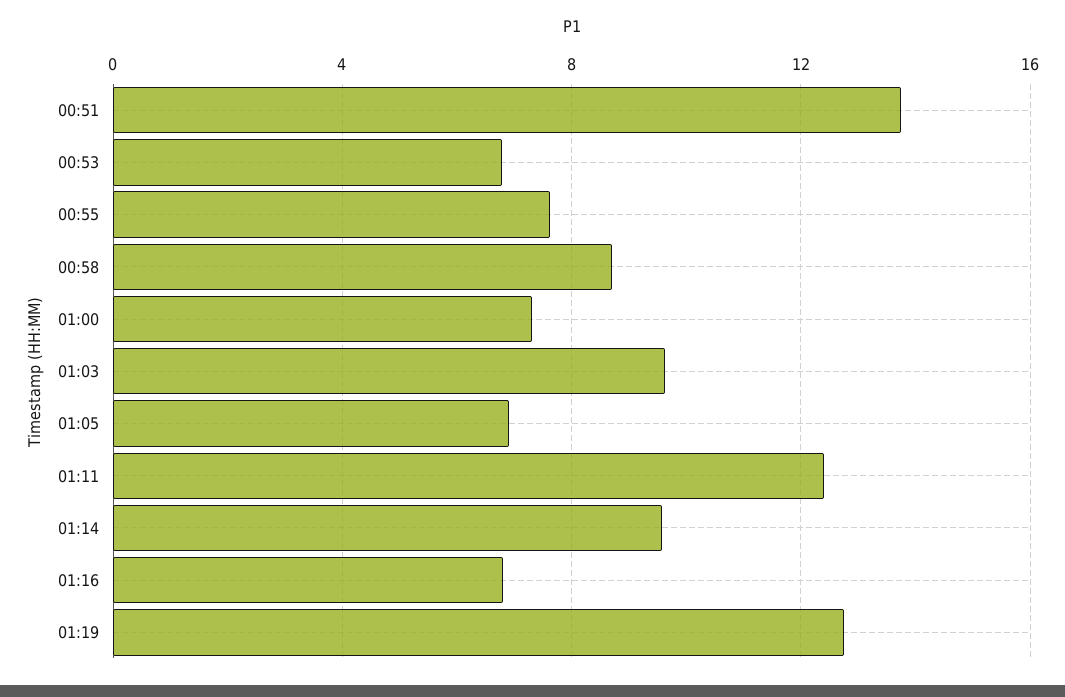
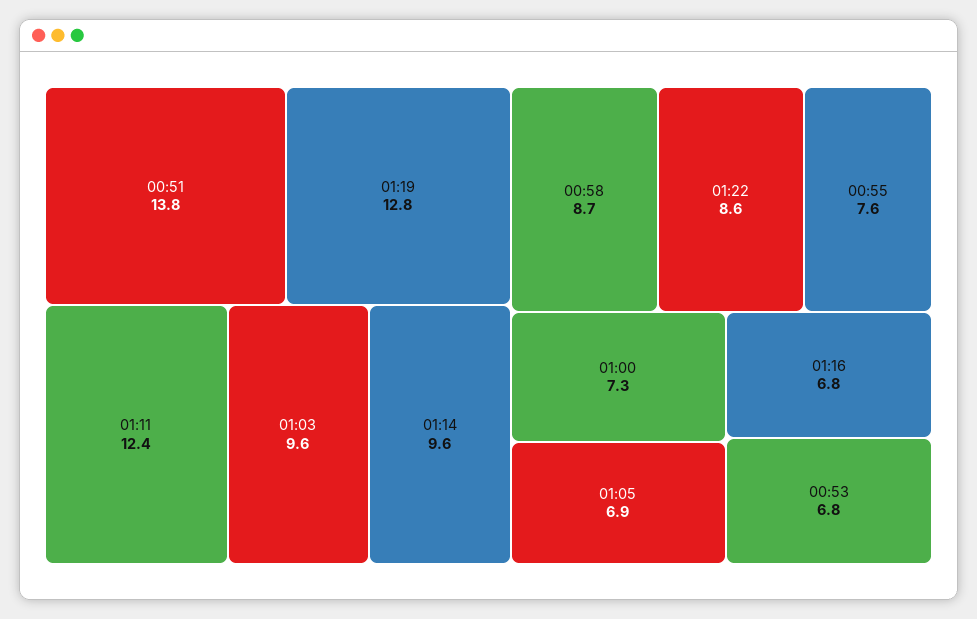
01:22: none -> 8.6

